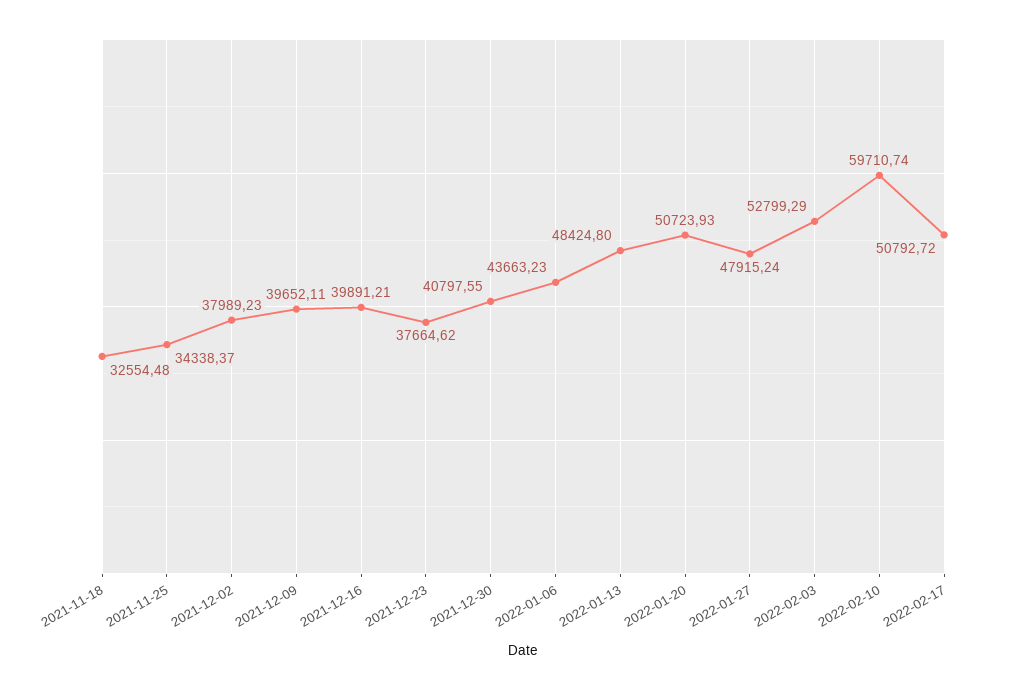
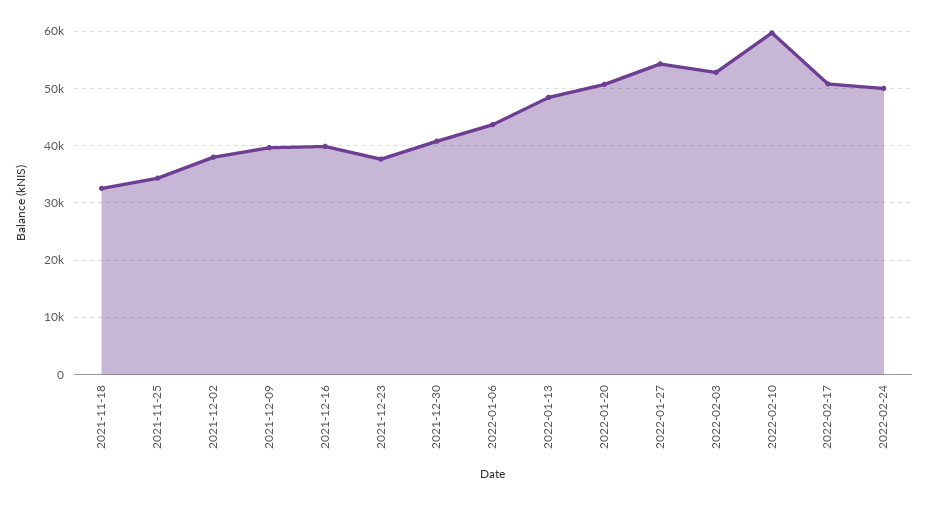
2022-01-27: 47915.24 -> 54000
2022-02-24: none -> 50000

